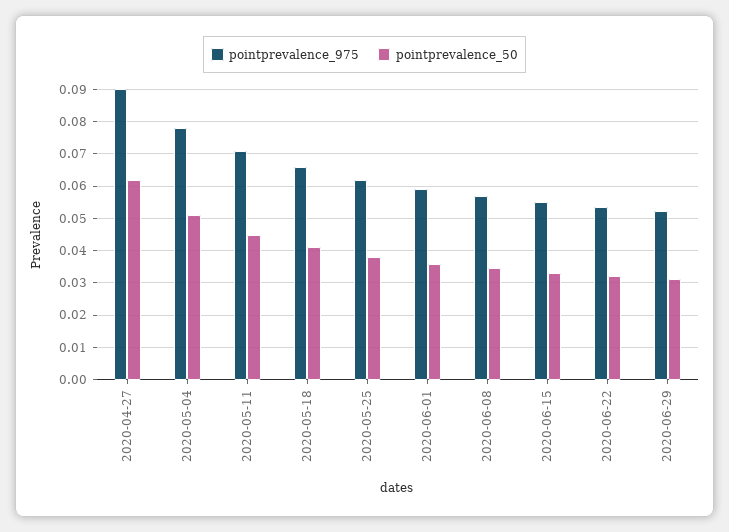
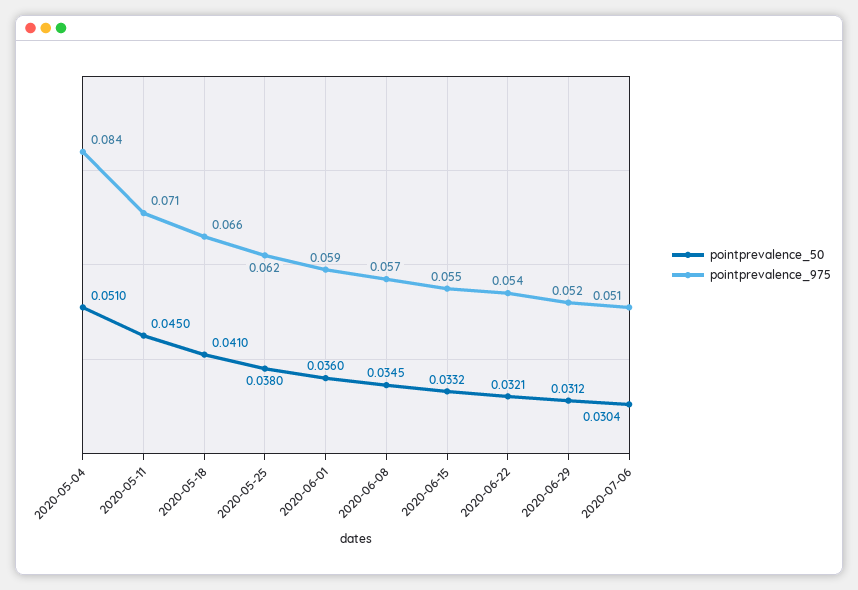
pointprevalence_975, 2020-04-27: 0.09 -> none
pointprevalence_50, 2020-04-27: 0.062 -> none
pointprevalence_975, 2020-05-04: 0.078 -> 0.084
pointprevalence_50, 2020-07-06: none -> 0.0304
pointprevalence_975, 2020-07-06: none -> 0.051

